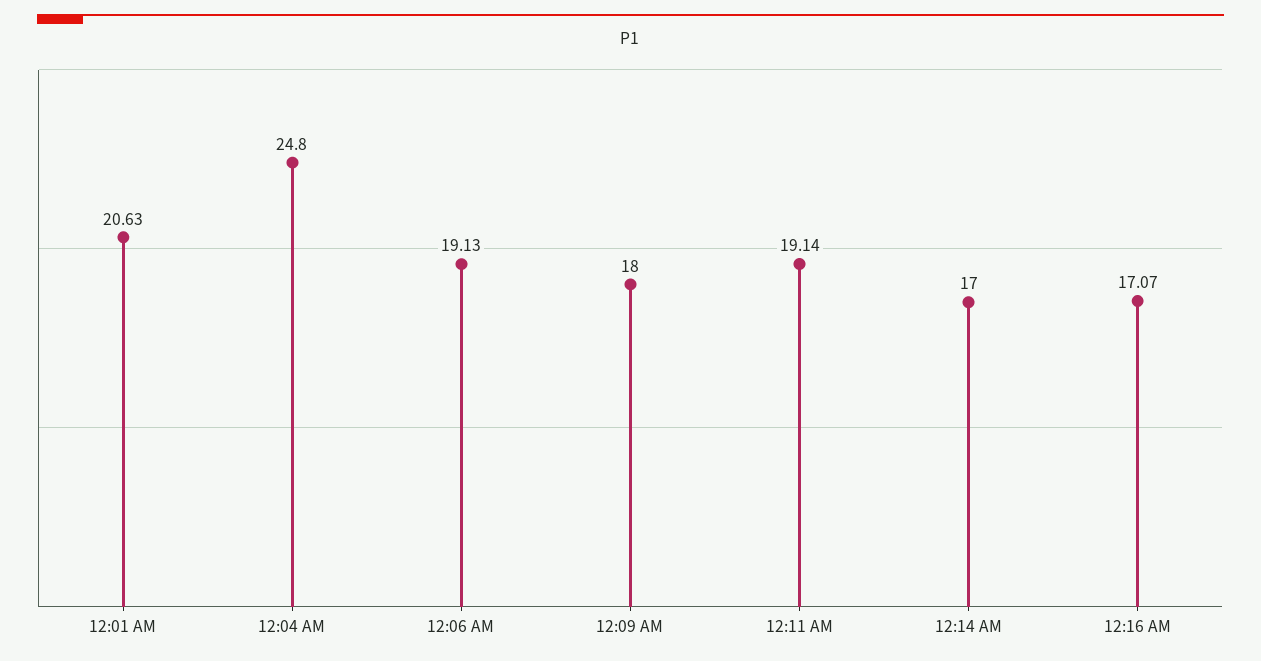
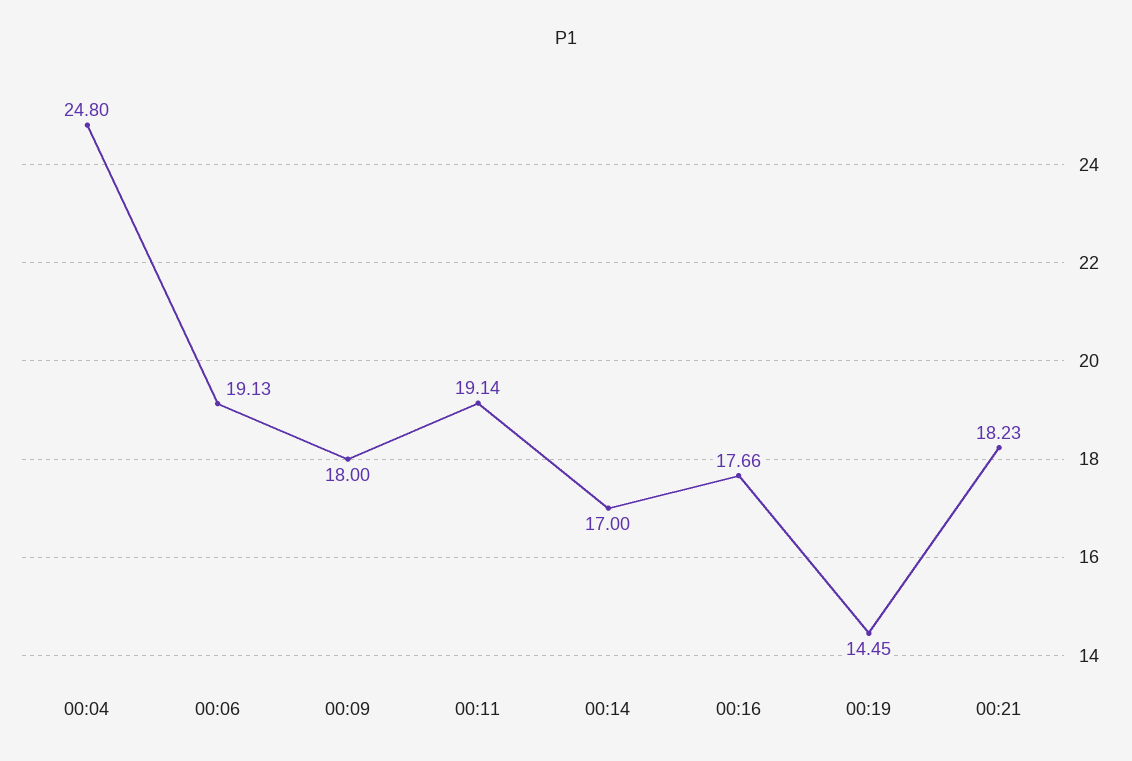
12:01 AM: 20.63 -> none
12:16 AM: 17.07 -> 17.66
00:19: none -> 14.45
00:21: none -> 18.23

